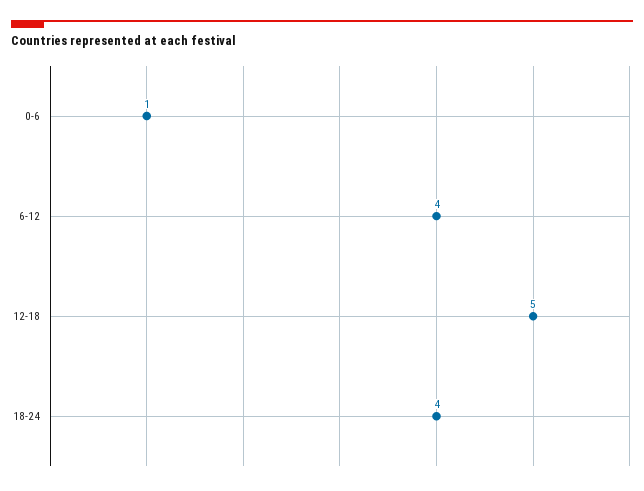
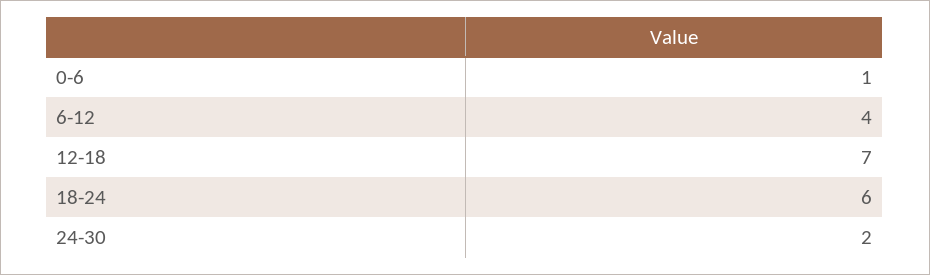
12-18: 5 -> 7
18-24: 4 -> 6
24-30: none -> 2

